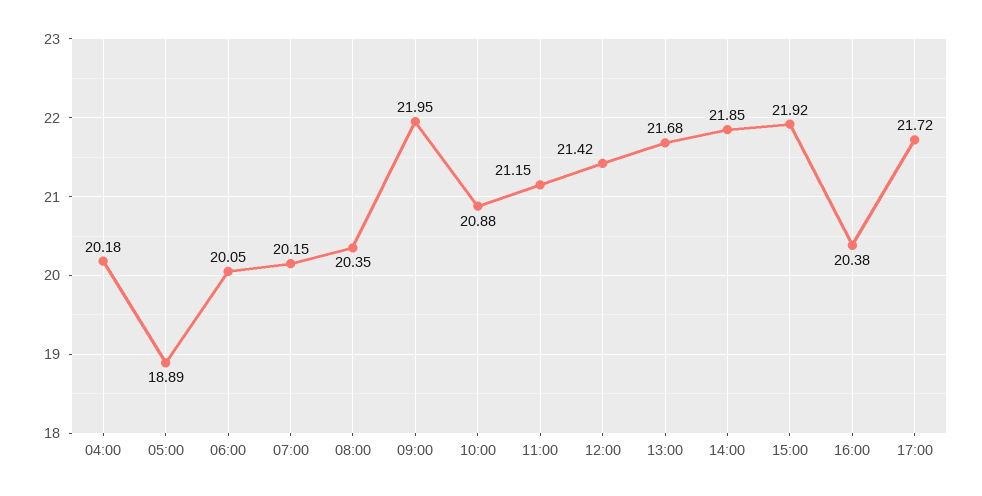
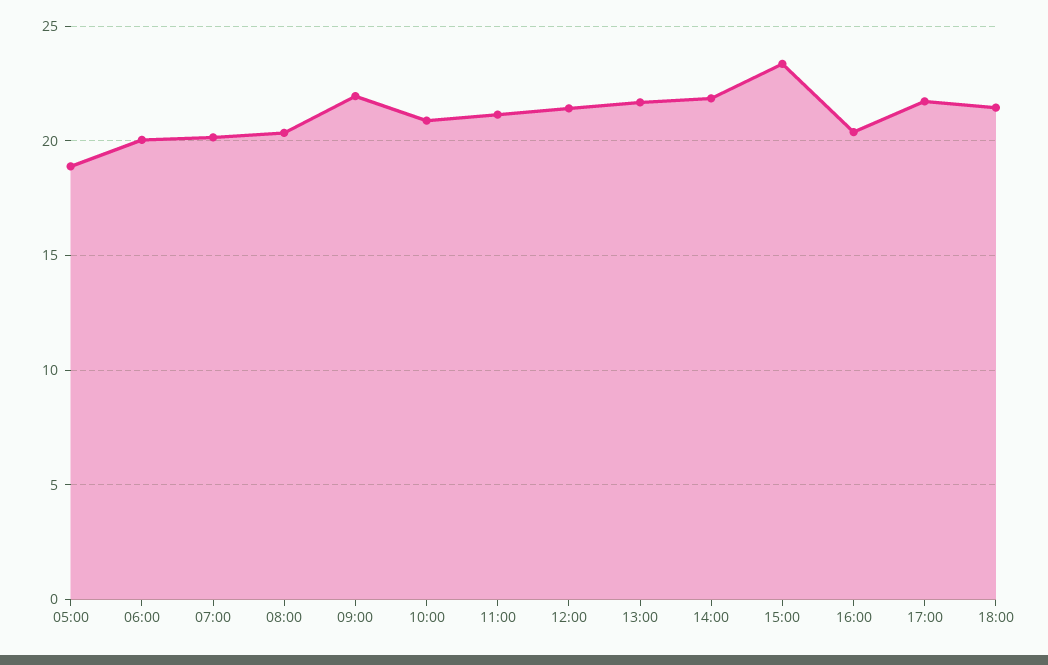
04:00: 20.18 -> none
15:00: 21.92 -> 23.5
18:00: none -> 21.5

